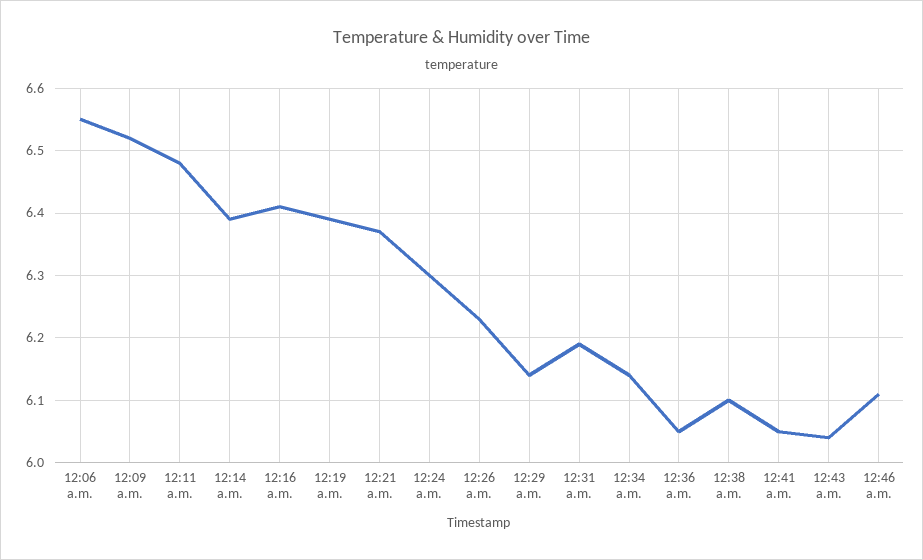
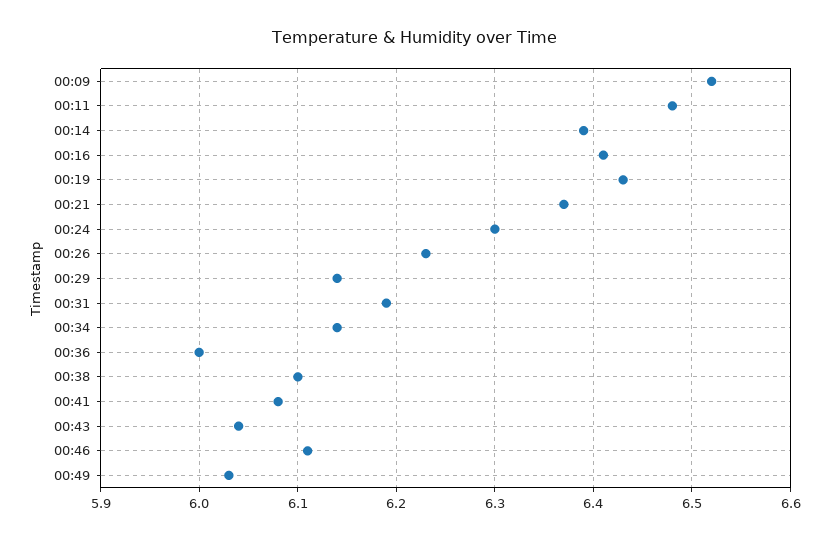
12:06 a.m.: 6.55 -> none
12:19 a.m.: 6.39 -> 6.43
12:36 a.m.: 6.05 -> 6
12:41 a.m.: 6.05 -> 6.08
00:49: none -> 6.03

